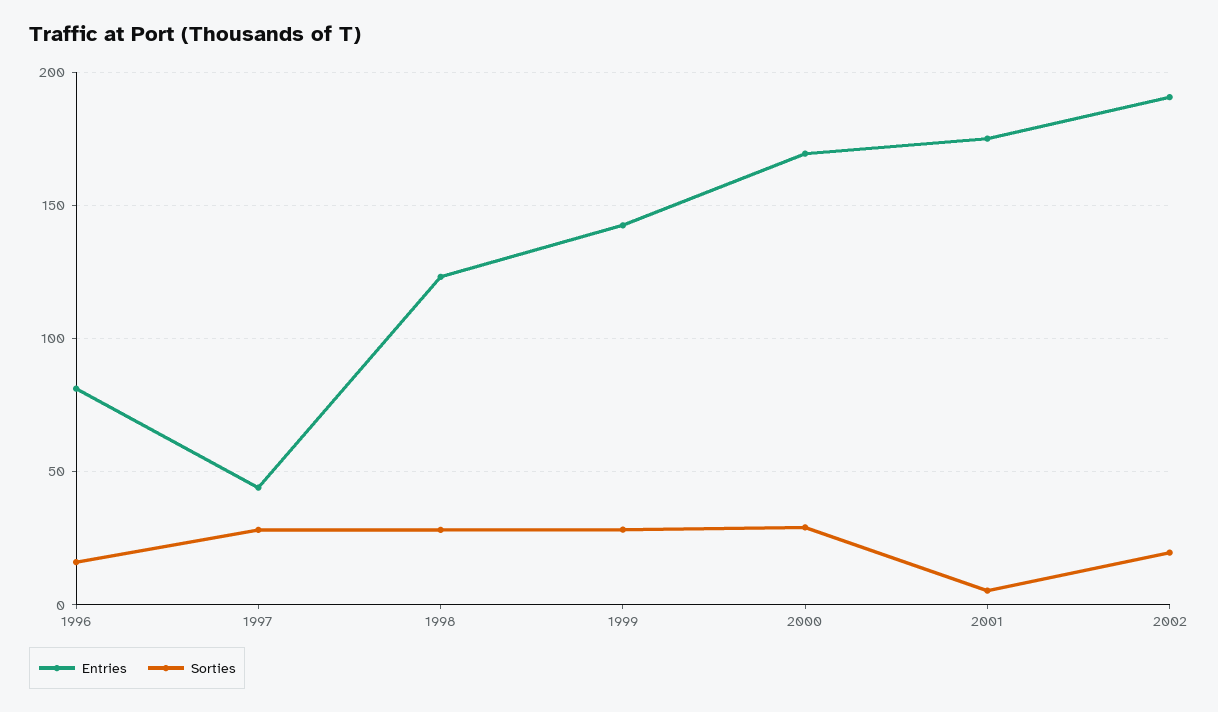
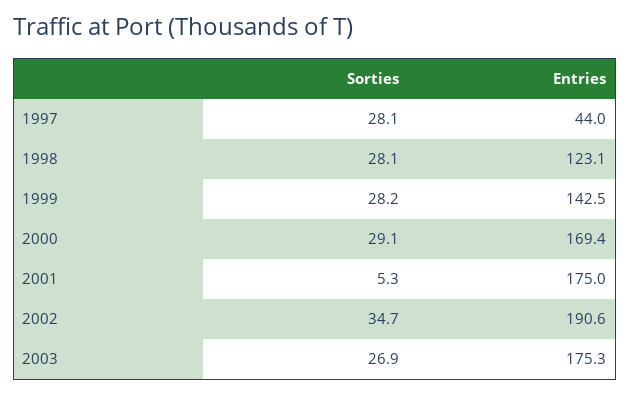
Entries, 1996: 80 -> none
Sorties, 1996: 15 -> none
Sorties, 2002: 20 -> 34.7
Sorties, 2003: none -> 26.9
Entries, 2003: none -> 175.3

